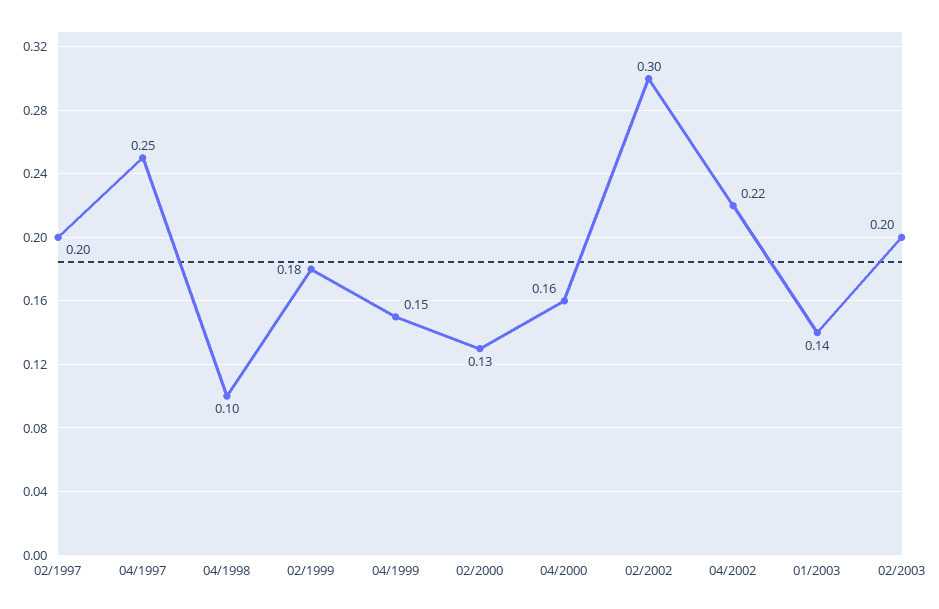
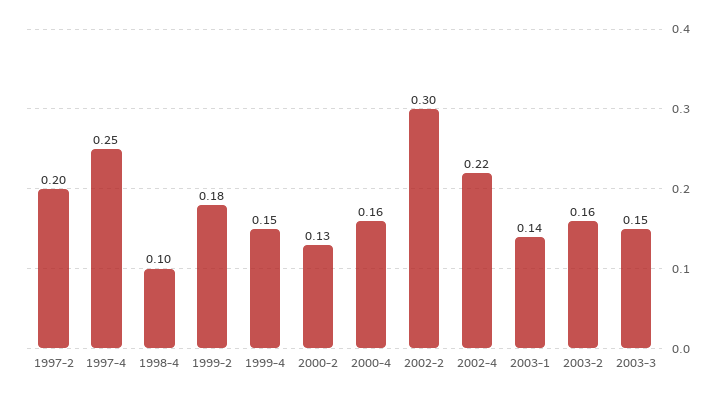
02/2003: 0.2 -> 0.16
2003-3: none -> 0.15

